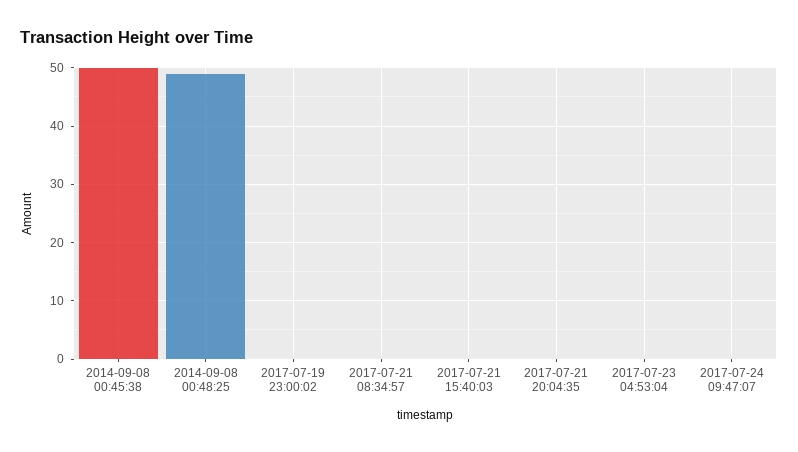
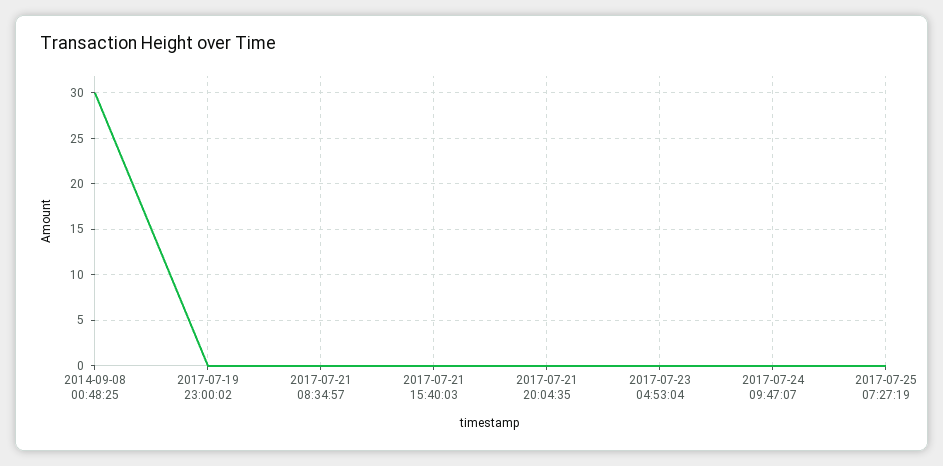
2014-09-08 00:45:38: 50 -> none
2014-09-08 00:48:25: 50 -> 30
2017-07-25 07:27:19: none -> 0

